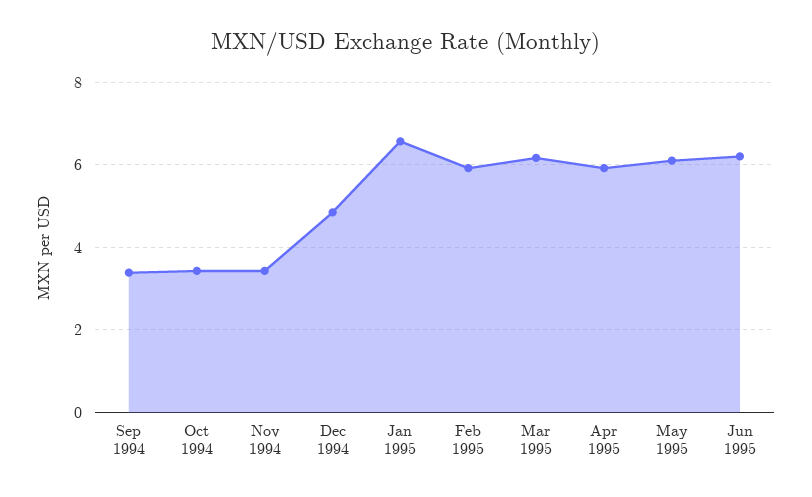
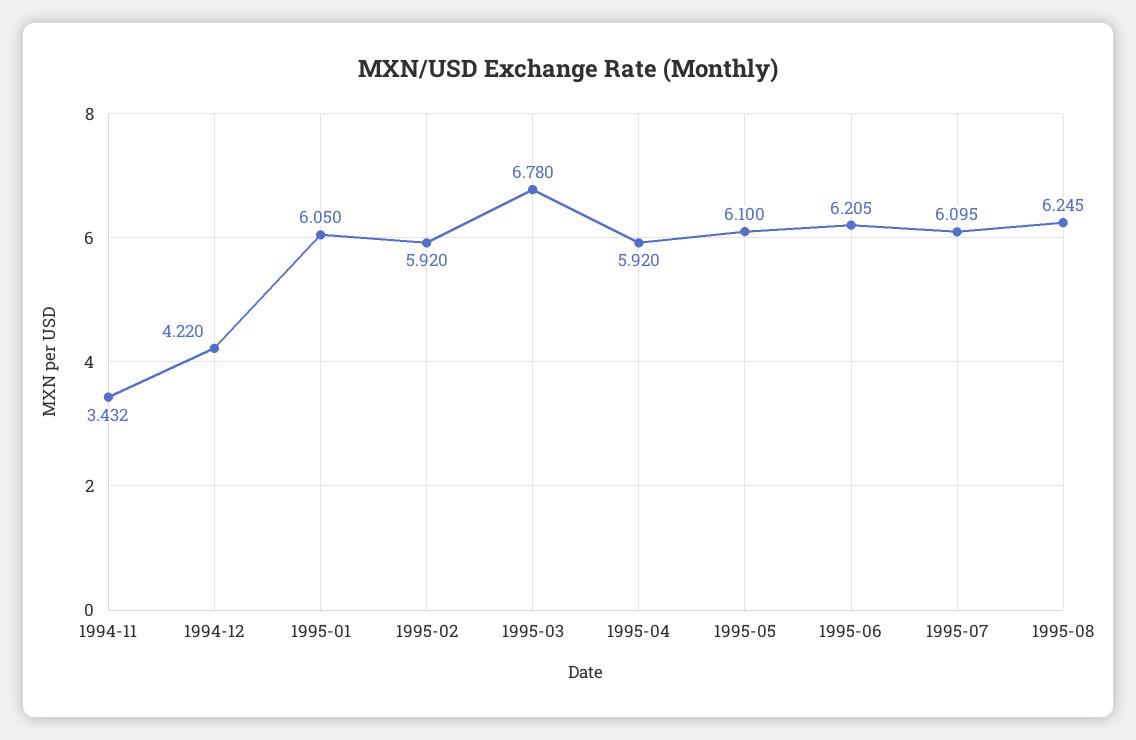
Sep 1994: 3.4 -> none
Oct 1994: 3.4 -> none
Dec 1994: 4.8 -> 4.22
Jan 1995: 6.6 -> 6.05
Mar 1995: 6.2 -> 6.78
1995-07: none -> 6.095
1995-08: none -> 6.245

